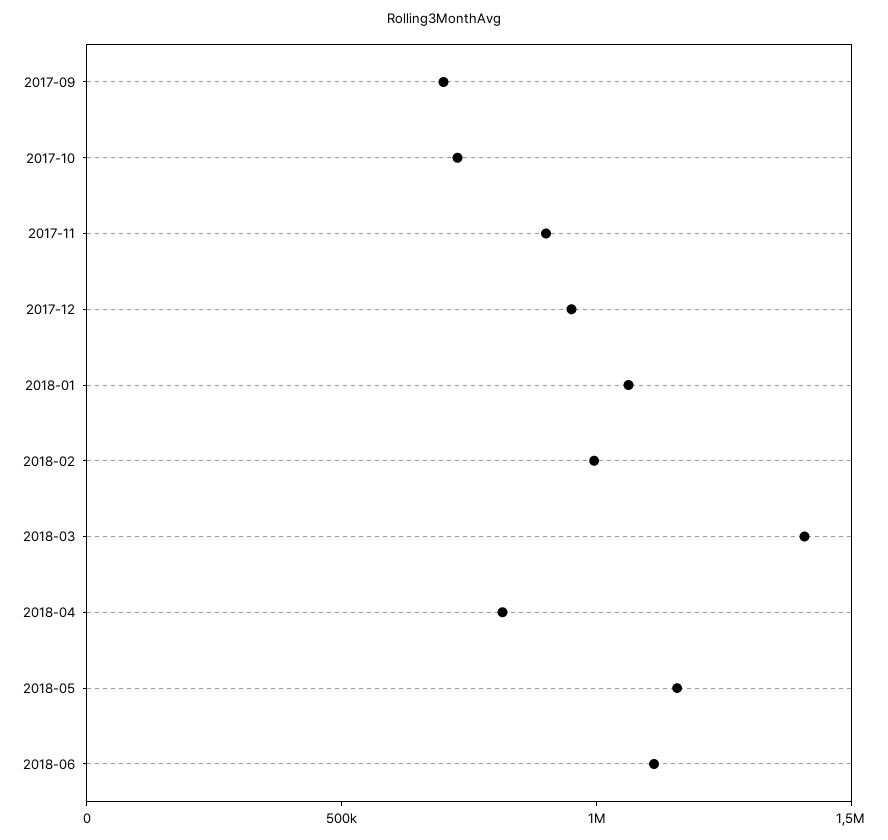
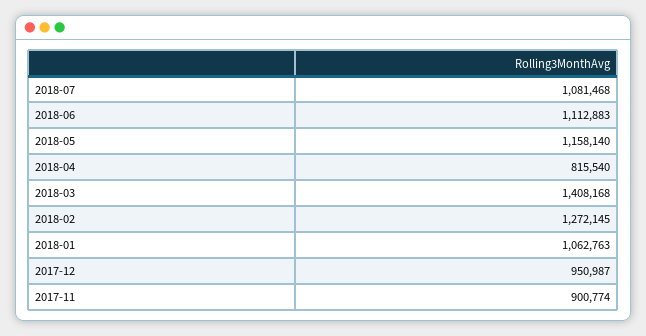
2017-09: 700000 -> none
2017-10: 700000 -> none
2018-02: 1000000 -> 1272145
2018-07: none -> 1081468

